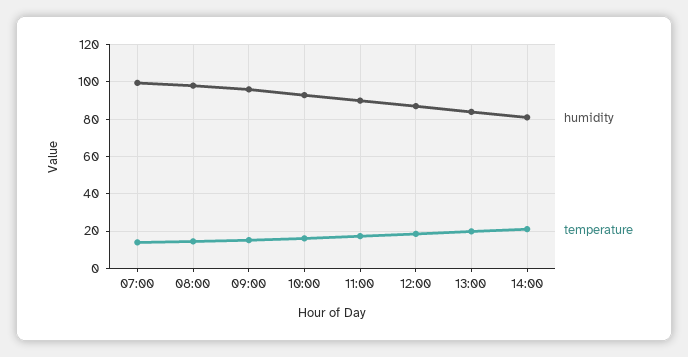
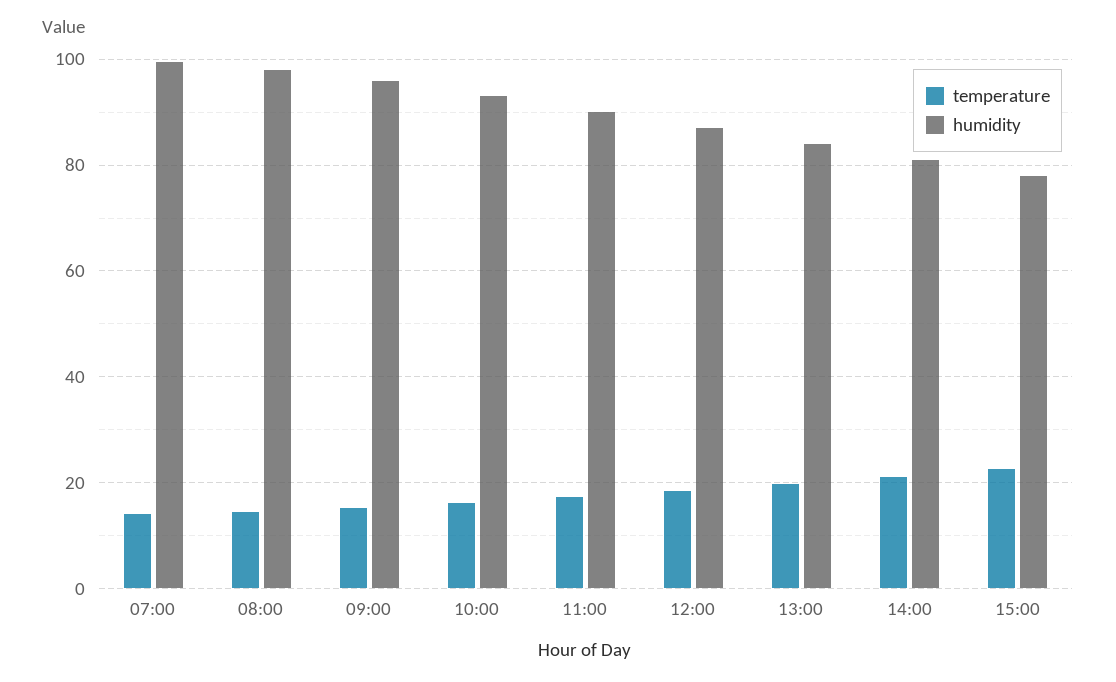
temperature, 15:00: none -> 22
humidity, 15:00: none -> 78

